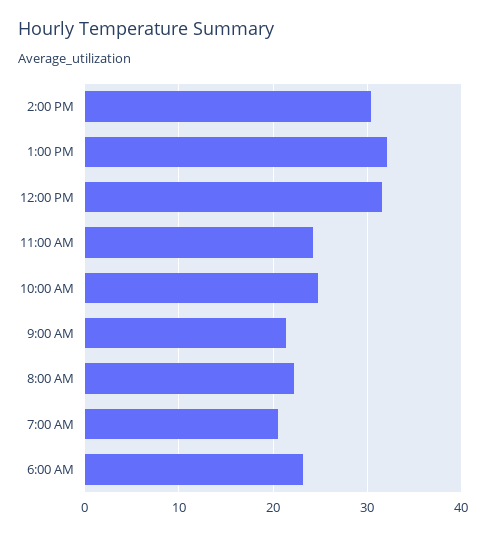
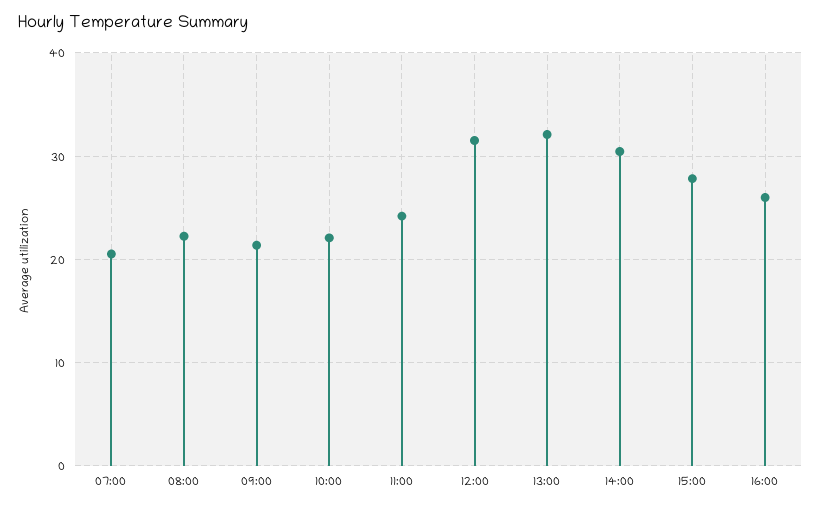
10:00 AM: 25 -> 22
6:00 AM: 23 -> none
15:00: none -> 28
16:00: none -> 26

